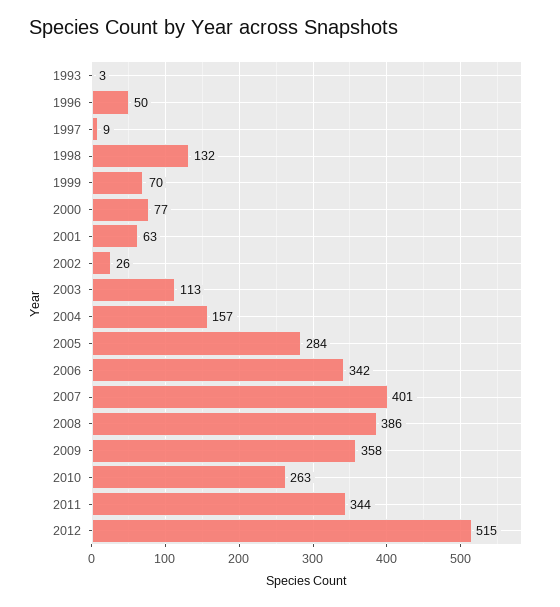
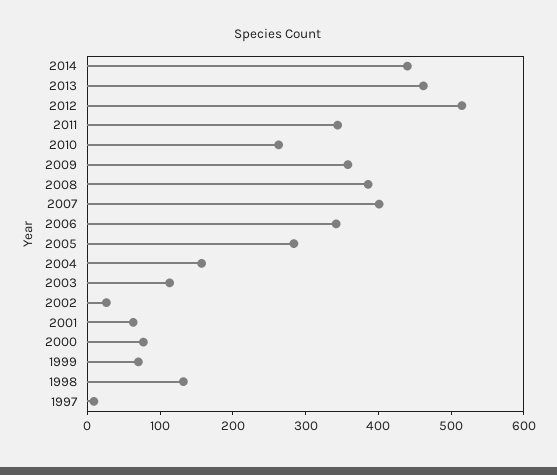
1993: 3 -> none
1996: 50 -> none
2014: none -> 440
2013: none -> 460

